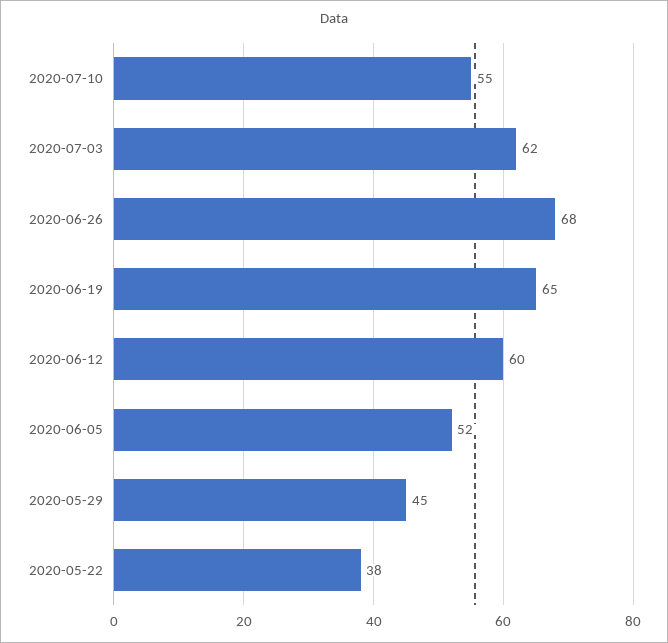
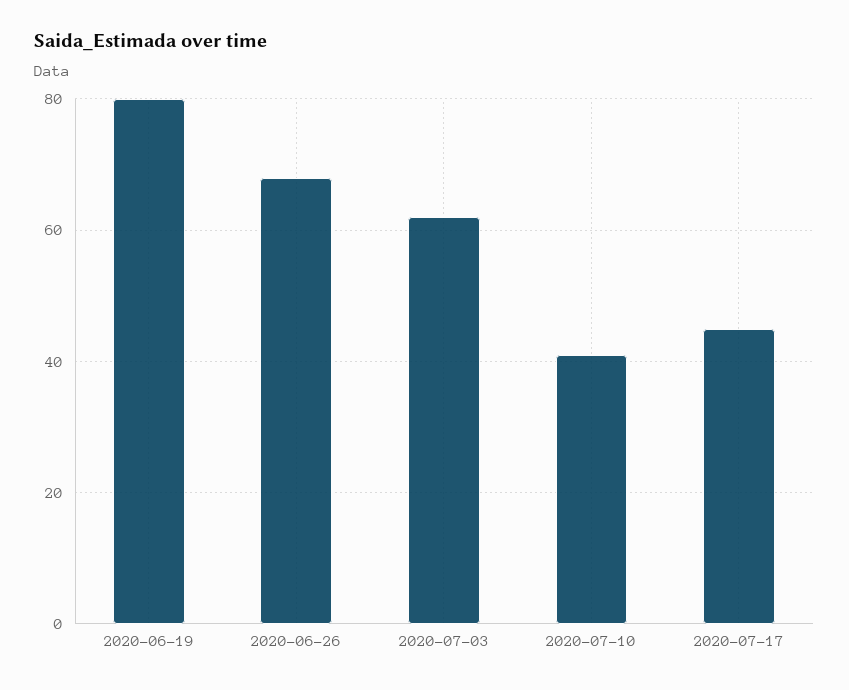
2020-07-10: 55 -> 40
2020-06-19: 65 -> 80
2020-06-12: 60 -> none
2020-06-05: 52 -> none
2020-05-29: 45 -> none
2020-05-22: 38 -> none
2020-07-17: none -> 45

